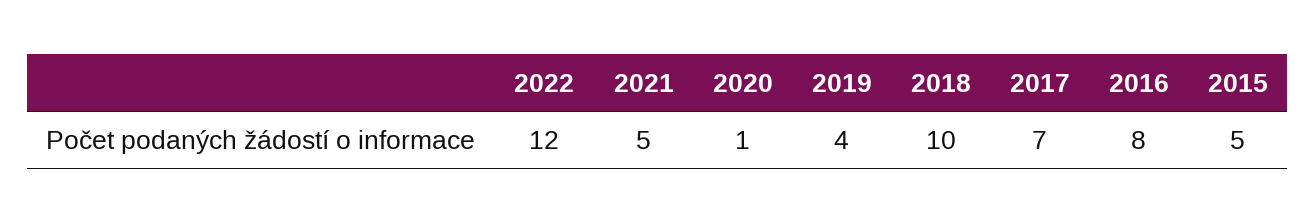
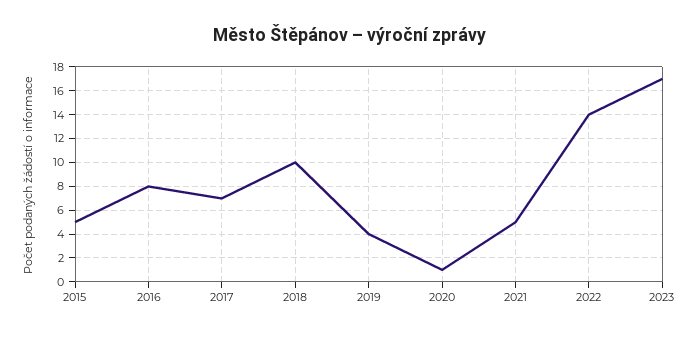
2022: 12 -> 14
2023: none -> 17

